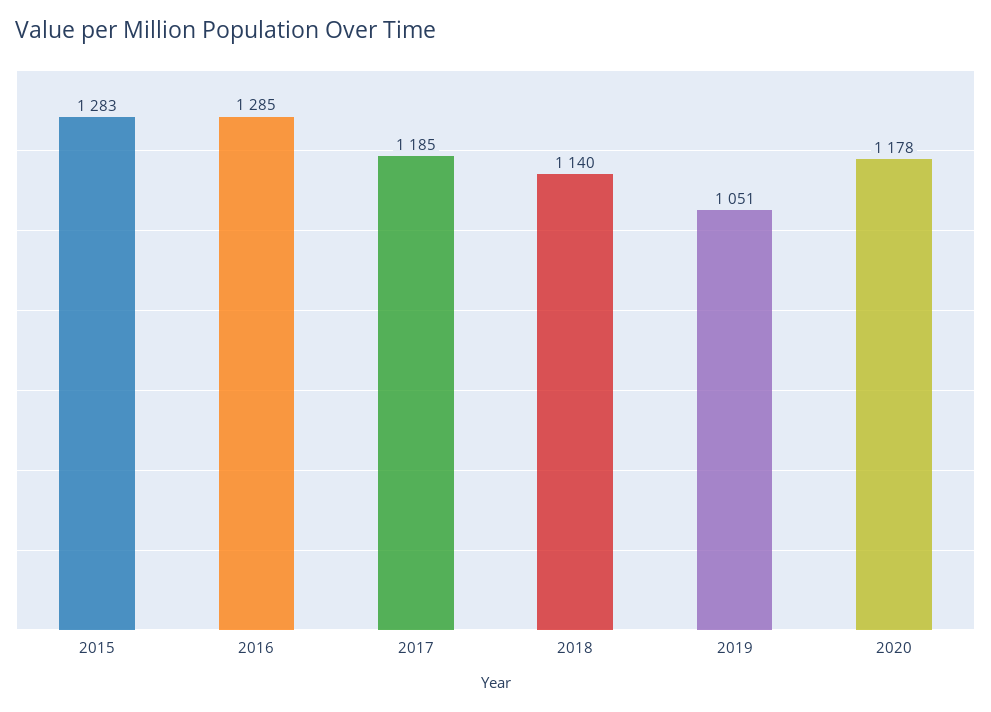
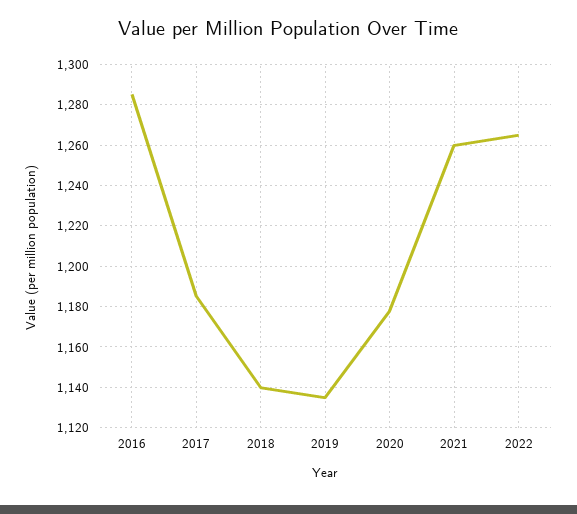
2015: 1283 -> none
2019: 1051 -> 1135
2021: none -> 1260
2022: none -> 1265

